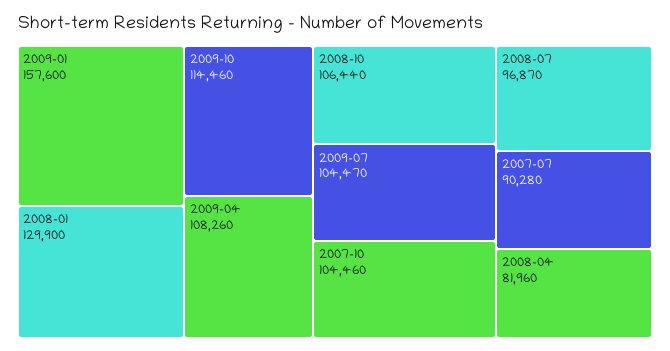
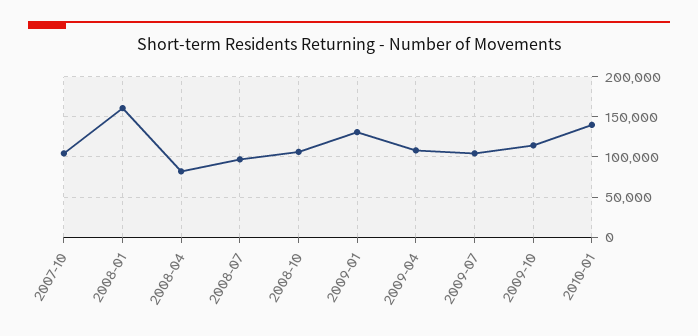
2009-01: 157600 -> 130000
2008-01: 129900 -> 160000
2007-07: 90280 -> none
2010-01: none -> 140000

